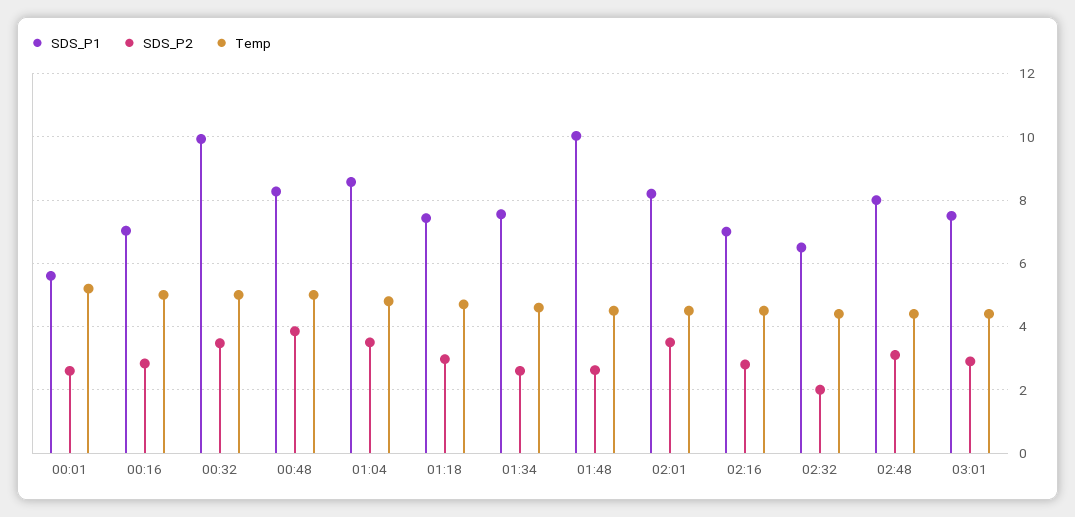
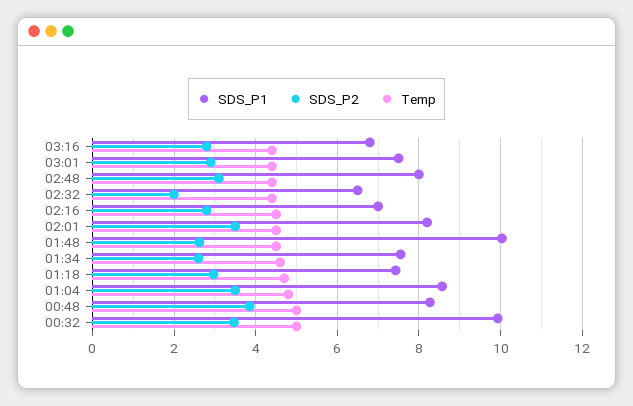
SDS_P1, 00:01: 5.6 -> none
SDS_P2, 00:01: 2.6 -> none
Temp, 00:01: 5.2 -> none
SDS_P1, 00:16: 7 -> none
SDS_P2, 00:16: 2.8 -> none
Temp, 00:16: 5 -> none
SDS_P1, 03:16: none -> 6.8
SDS_P2, 03:16: none -> 2.8
Temp, 03:16: none -> 4.4

